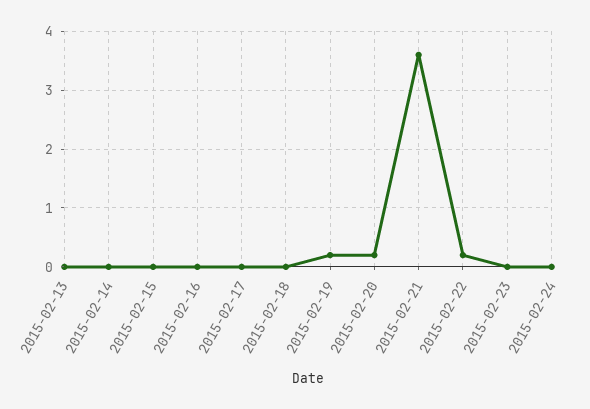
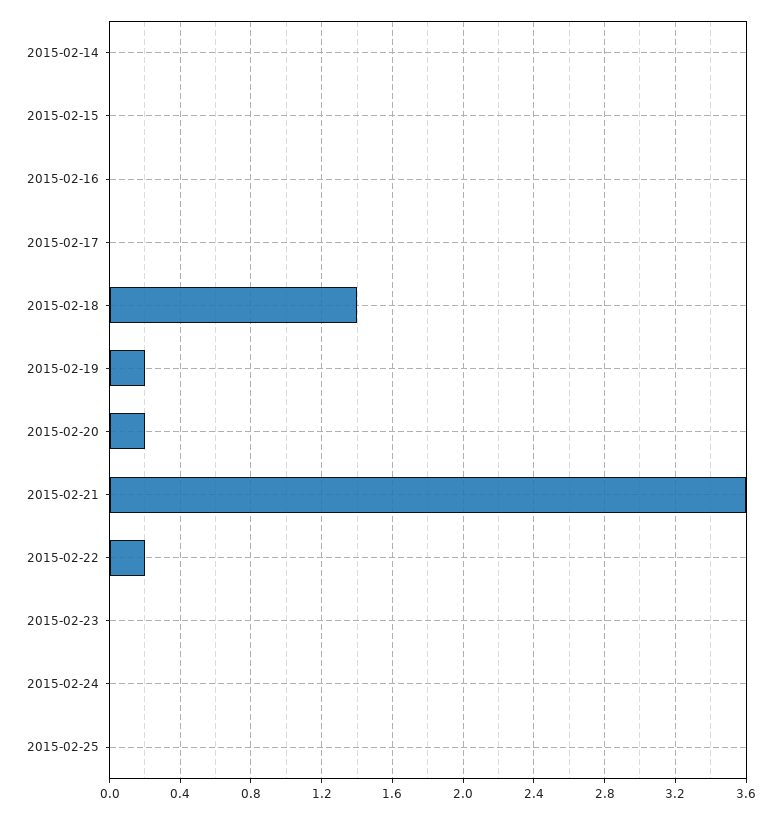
2015-02-13: 0 -> none
2015-02-18: 0 -> 1.4
2015-02-25: none -> 0

